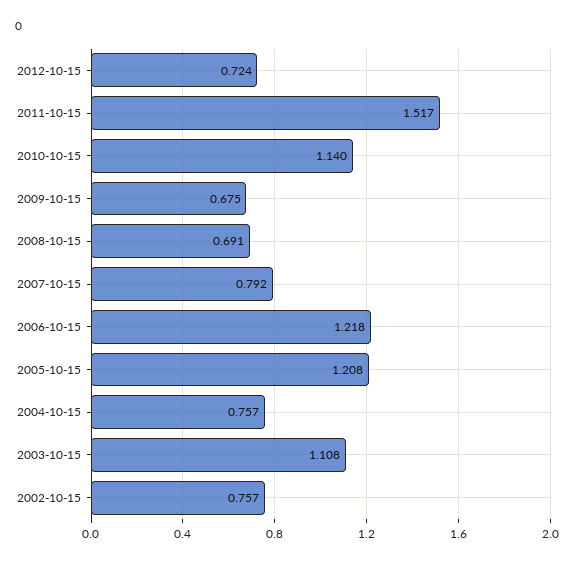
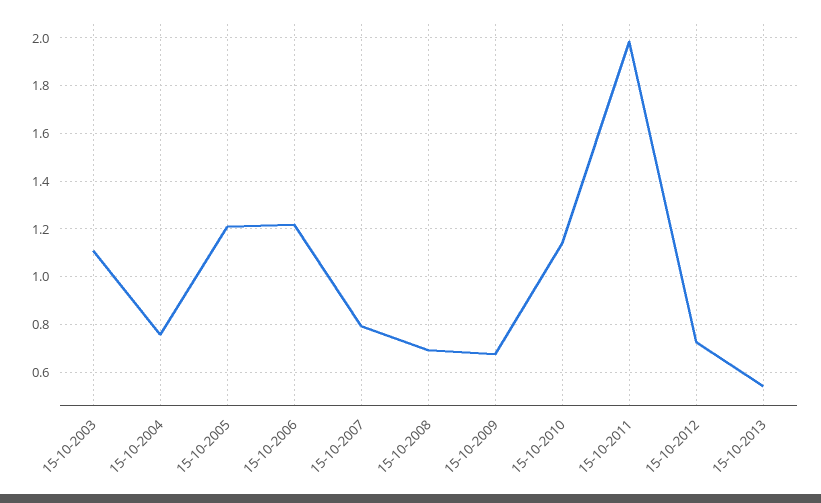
2011-10-15: 1.517 -> 2
2002-10-15: 0.757 -> none
15-10-2013: none -> 0.55

